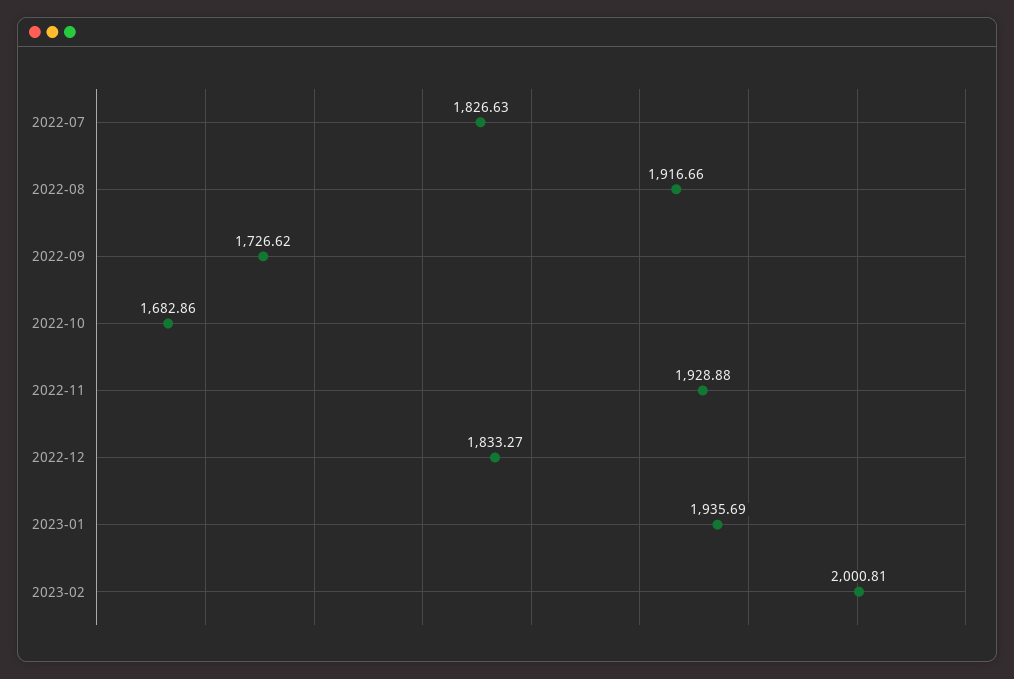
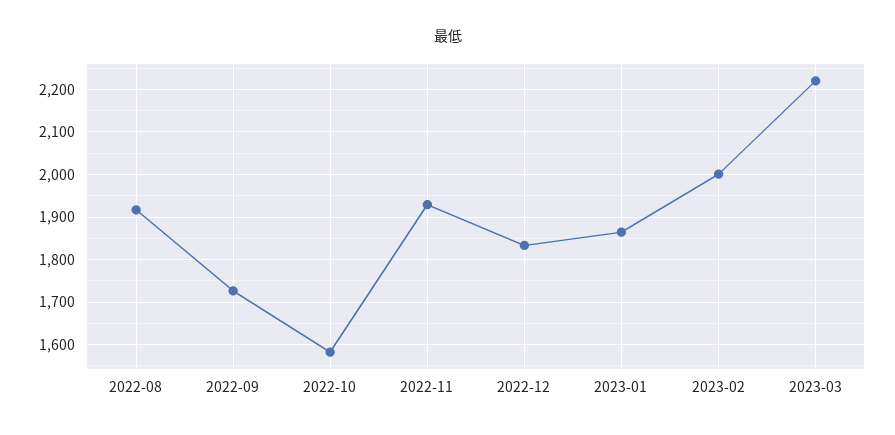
2022-07: 1826.63 -> none
2022-10: 1682.86 -> 1580
2023-01: 1935.69 -> 1860
2023-03: none -> 2220

